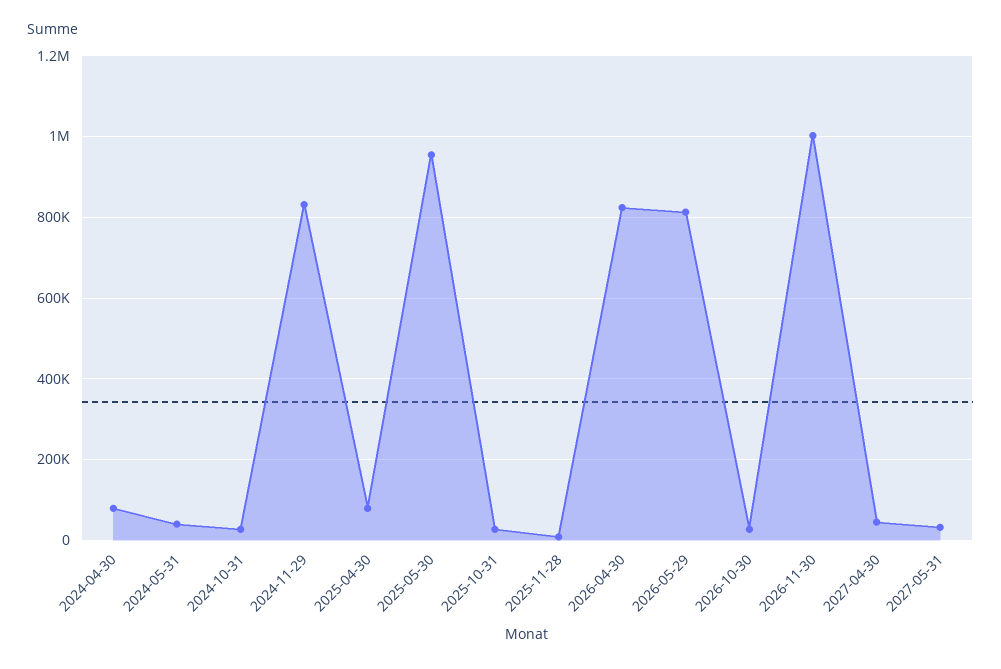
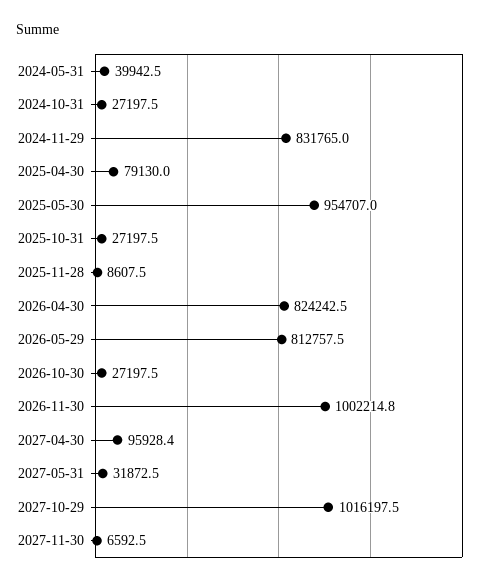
2024-04-30: 80000 -> none
2027-04-30: 40000 -> 95928.4
2027-10-29: none -> 1016197.5
2027-11-30: none -> 6592.5

